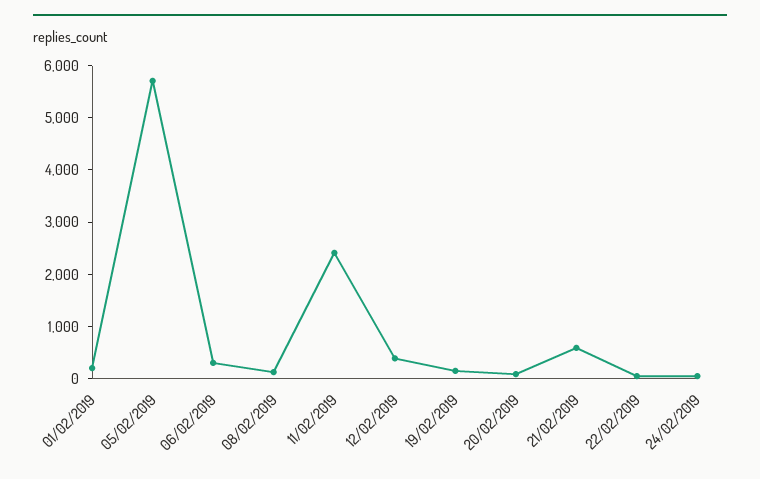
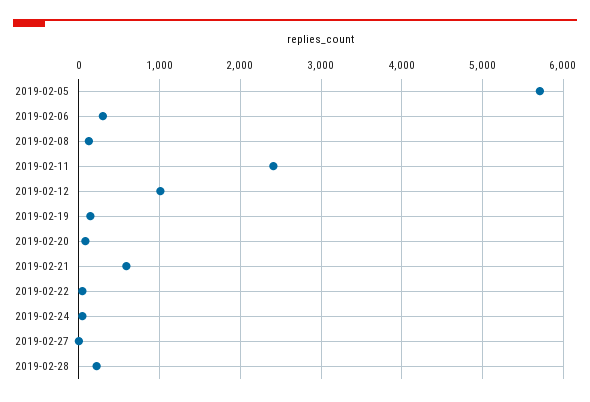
01/02/2019: 200 -> none
12/02/2019: 400 -> 1000
2019-02-27: none -> 0
2019-02-28: none -> 200

